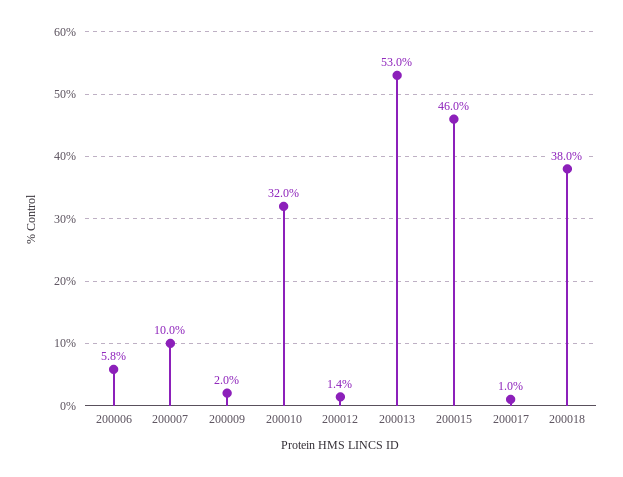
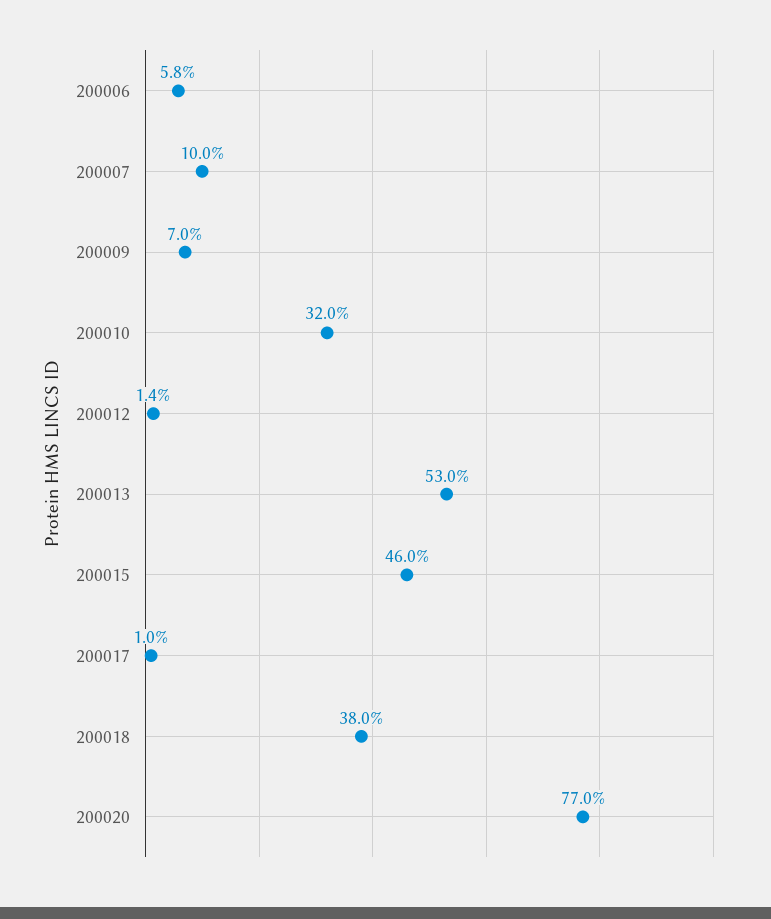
200009: 2 -> 7
200020: none -> 77

